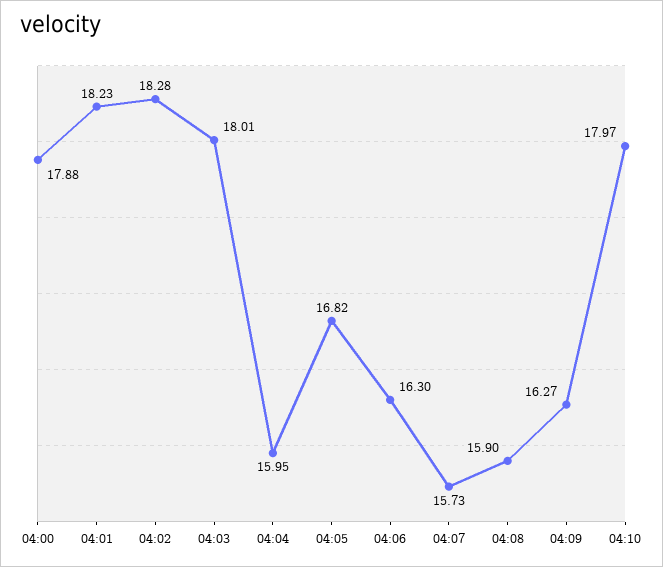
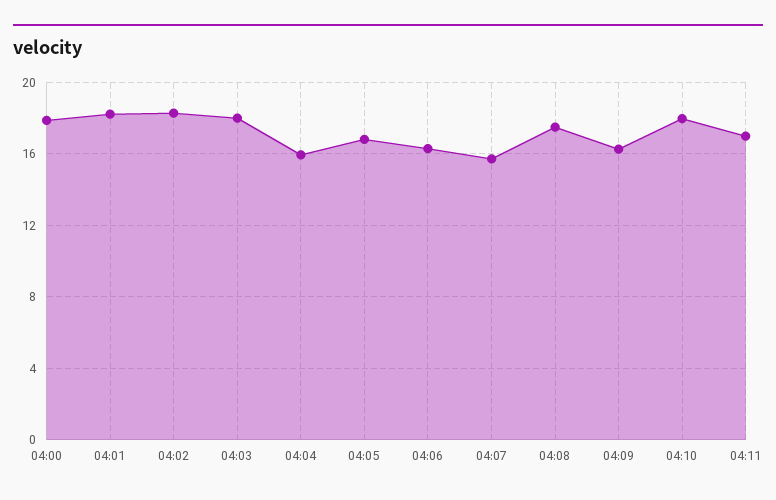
04:08: 15.9 -> 17.5
04:11: none -> 17

